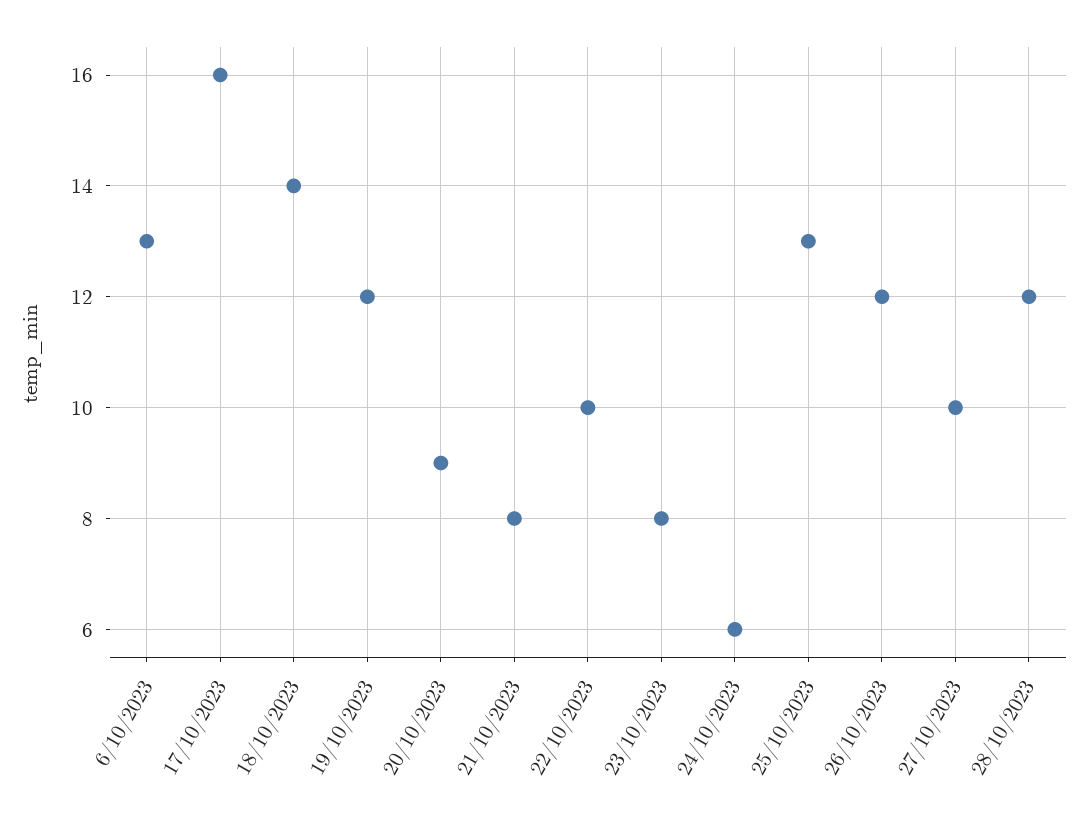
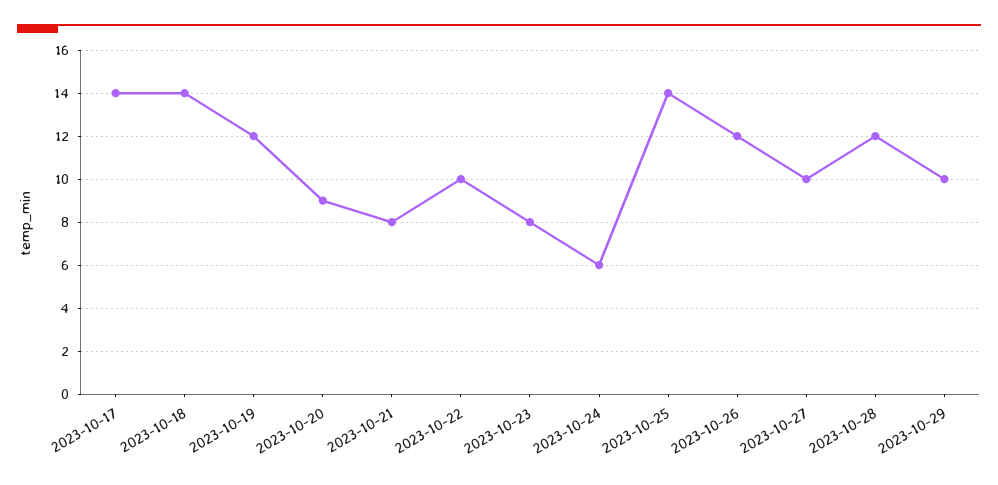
6/10/2023: 13 -> none
17/10/2023: 16 -> 14
25/10/2023: 13 -> 14
2023-10-29: none -> 10

